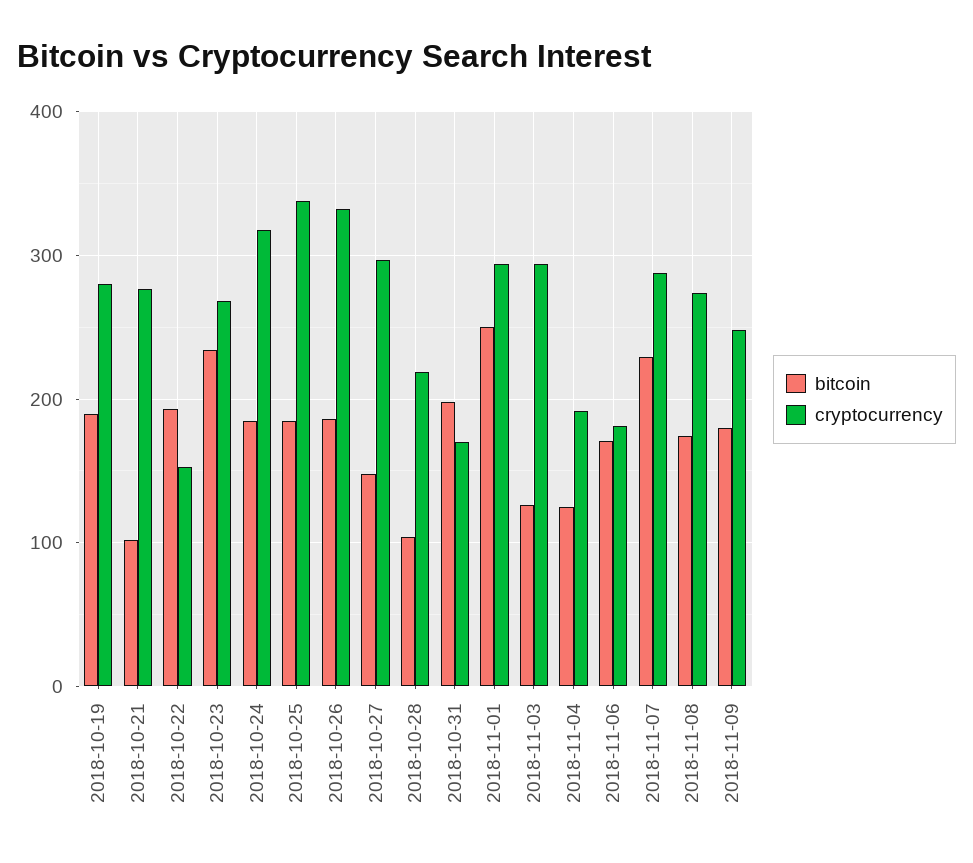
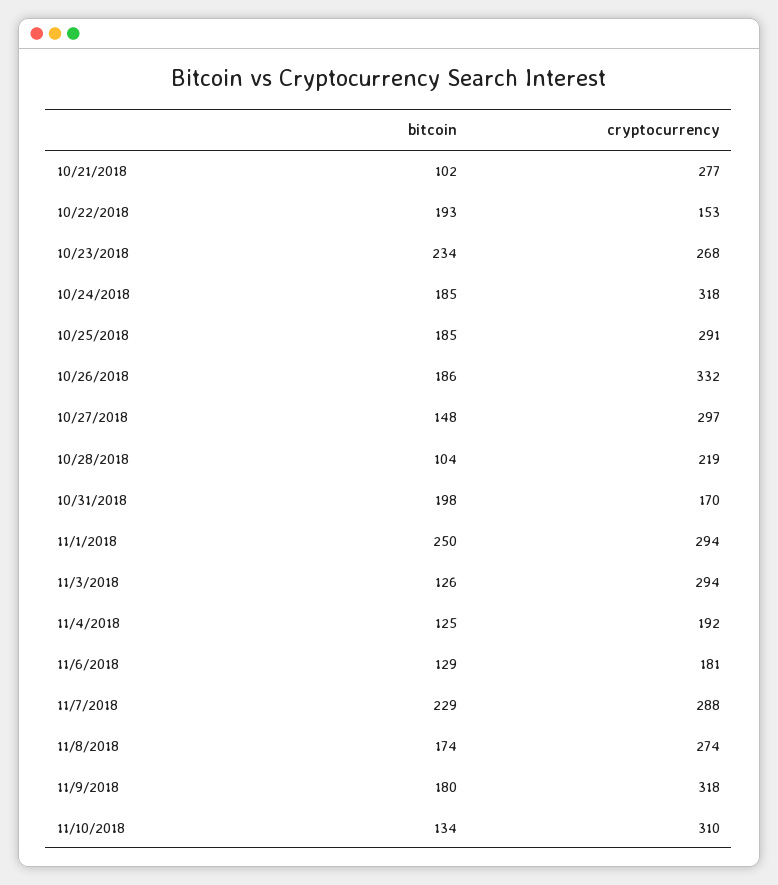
bitcoin, 2018-10-19: 190 -> none
cryptocurrency, 2018-10-19: 280 -> none
cryptocurrency, 2018-10-25: 340 -> 291
bitcoin, 2018-11-06: 170 -> 129
cryptocurrency, 2018-11-09: 250 -> 318
bitcoin, 11/10/2018: none -> 134
cryptocurrency, 11/10/2018: none -> 310

